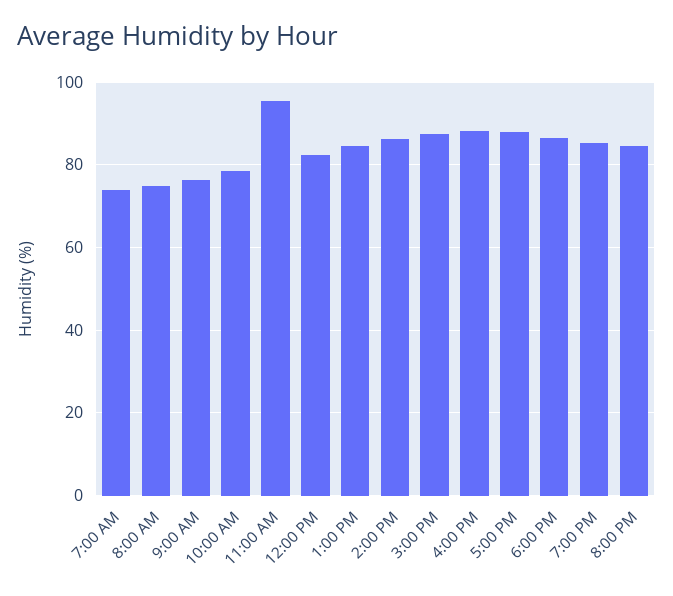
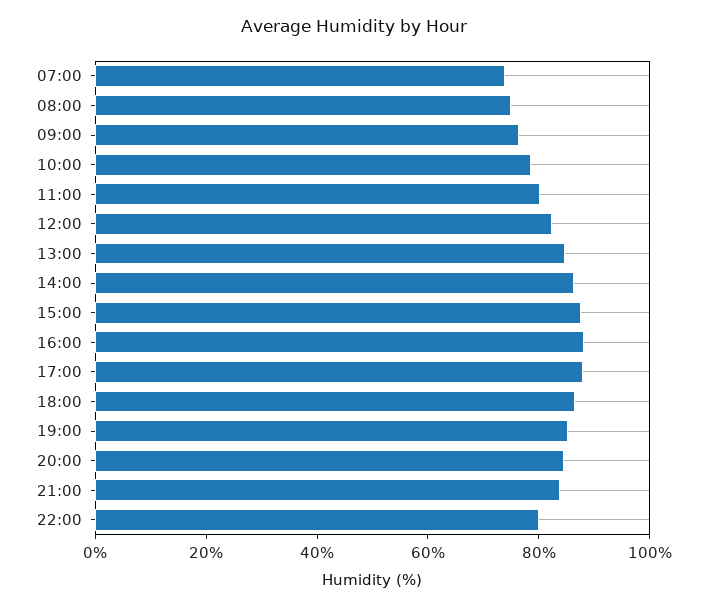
11:00 AM: 96 -> 80
21:00: none -> 85
22:00: none -> 80

